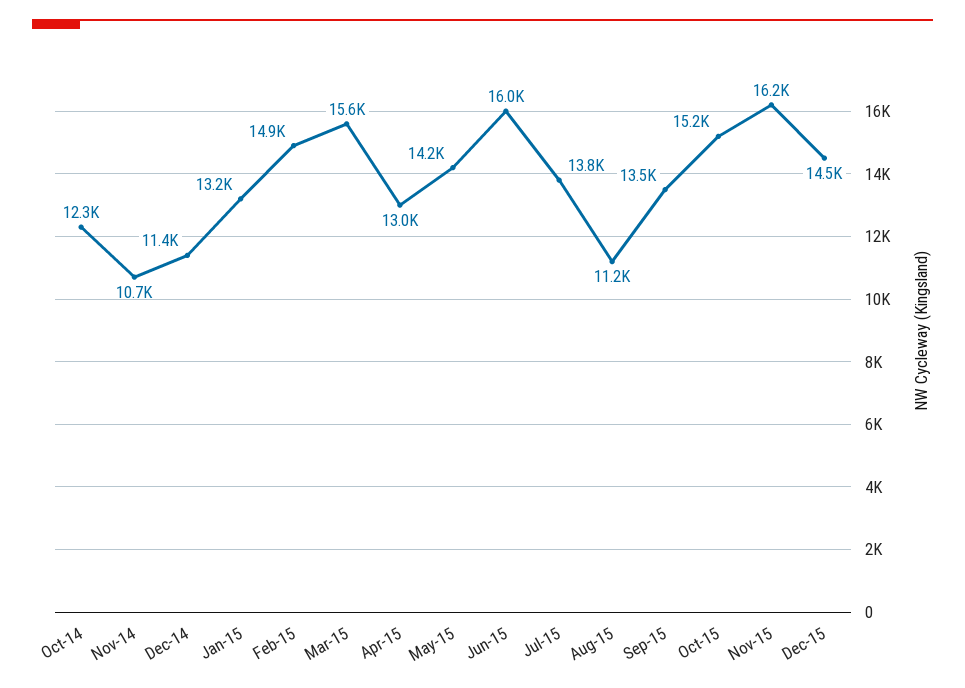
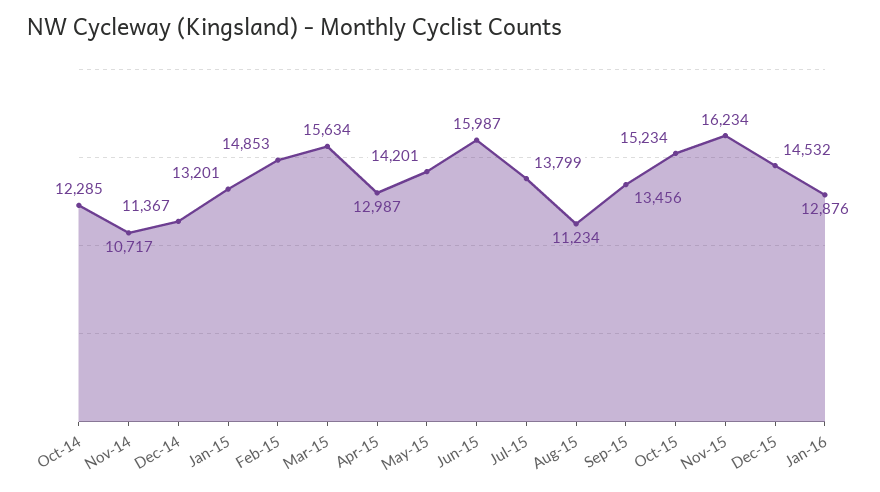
Jan-16: none -> 12876

